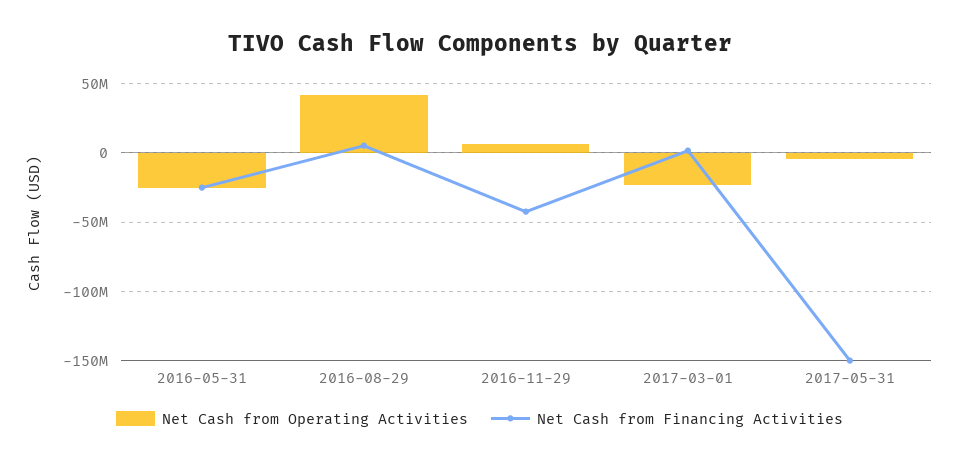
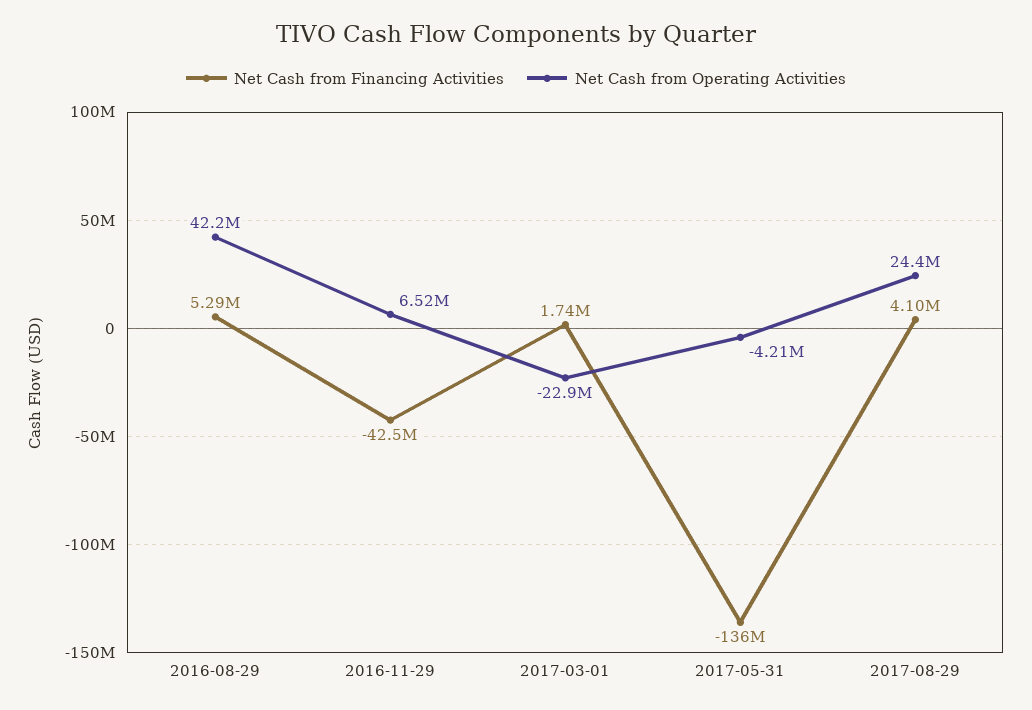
Net Cash from Operating Activities, 2016-05-31: -25000000 -> none
Net Cash from Financing Activities, 2016-05-31: -25000000 -> none
Net Cash from Financing Activities, 2017-05-31: -150000000 -> -136000000
Net Cash from Financing Activities, 2017-08-29: none -> 4100000
Net Cash from Operating Activities, 2017-08-29: none -> 24400000

